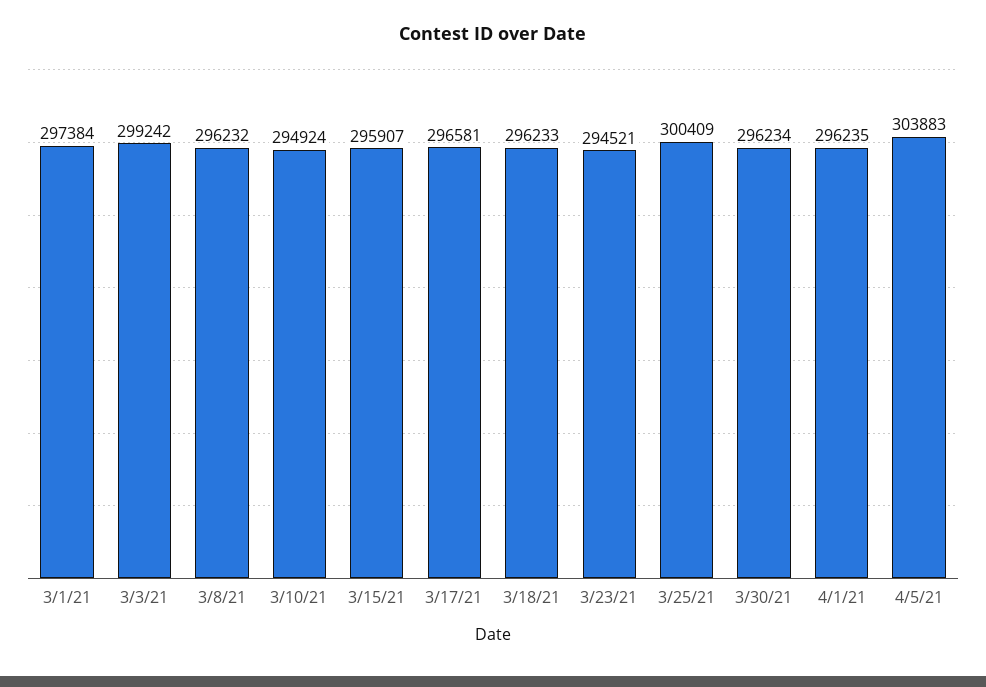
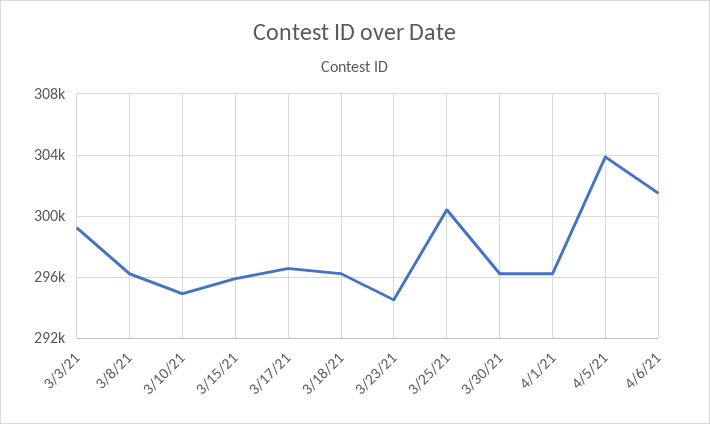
3/1/21: 297384 -> none
4/6/21: none -> 301500

